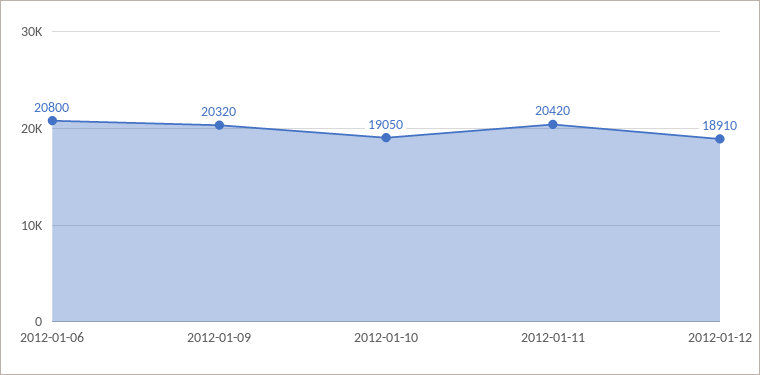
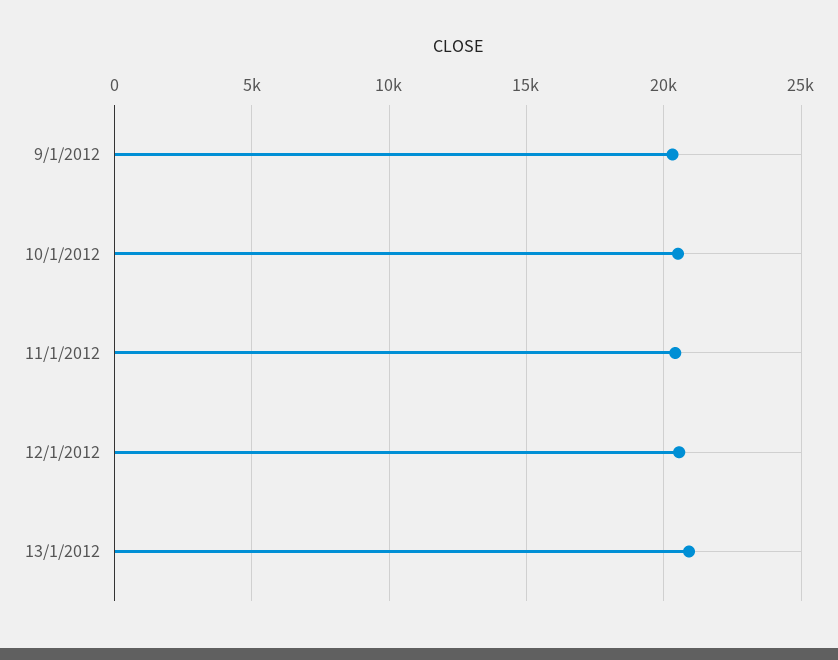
2012-01-06: 20800 -> none
2012-01-10: 19050 -> 20500
2012-01-12: 18910 -> 20500
13/1/2012: none -> 21000

